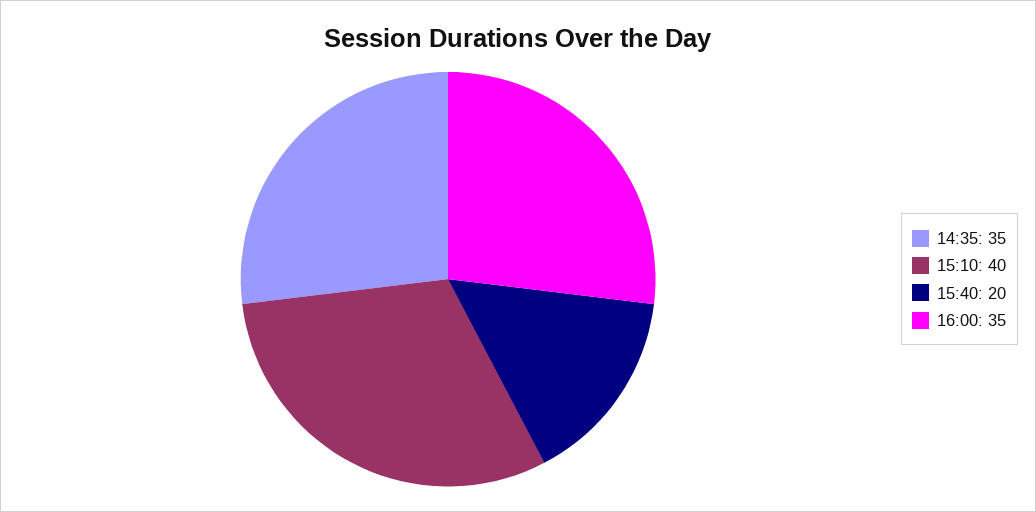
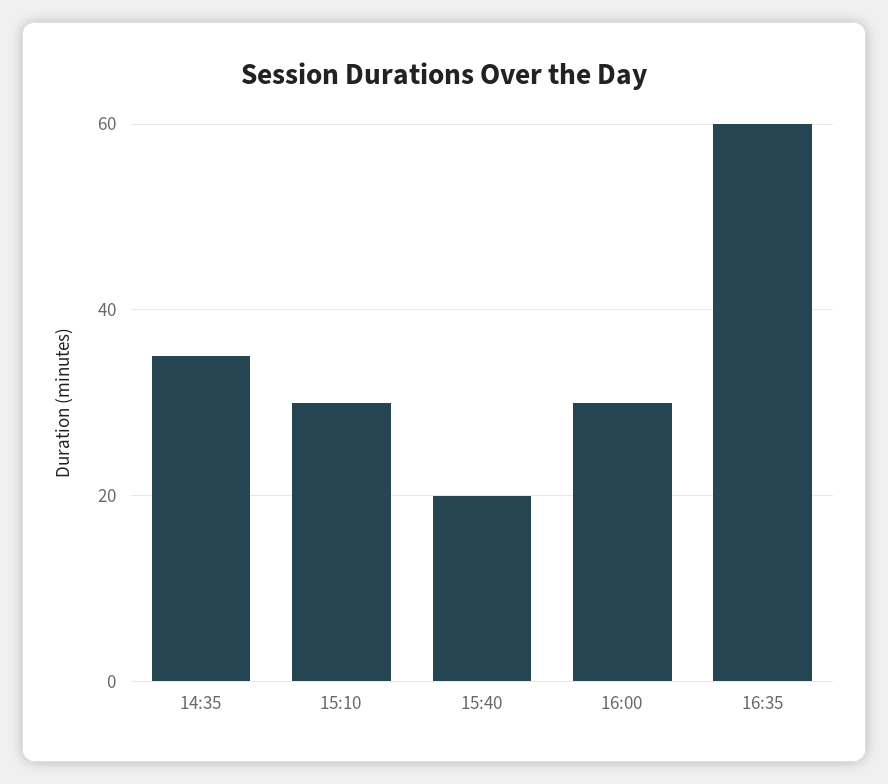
15:10: 40 -> 30
16:00: 35 -> 30
16:35: none -> 60

